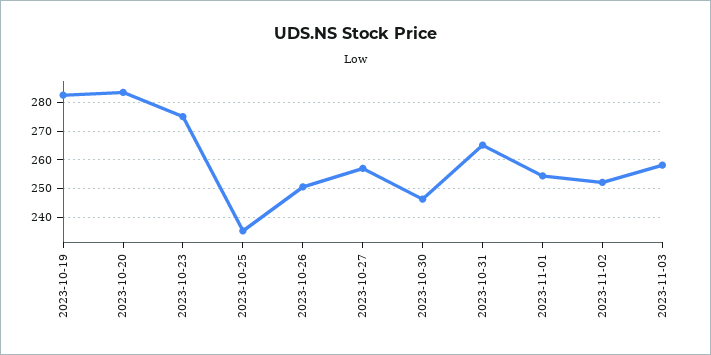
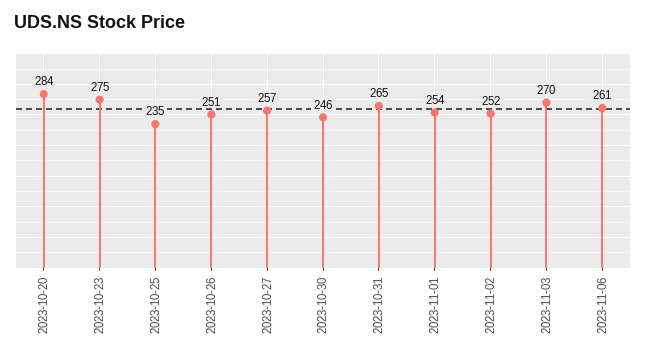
2023-10-19: 282.5 -> none
2023-11-03: 257.5 -> 270
2023-11-06: none -> 261

